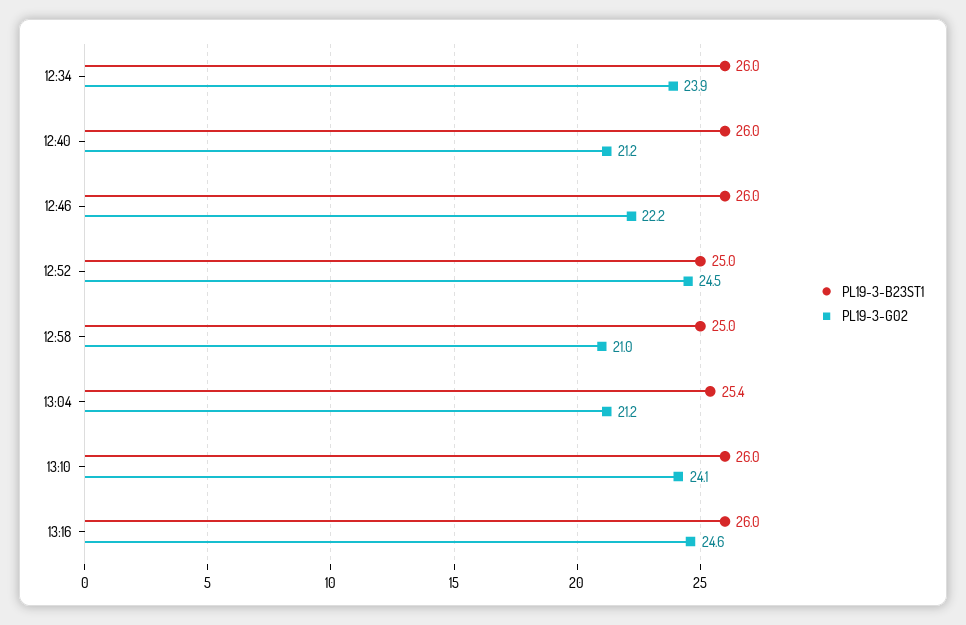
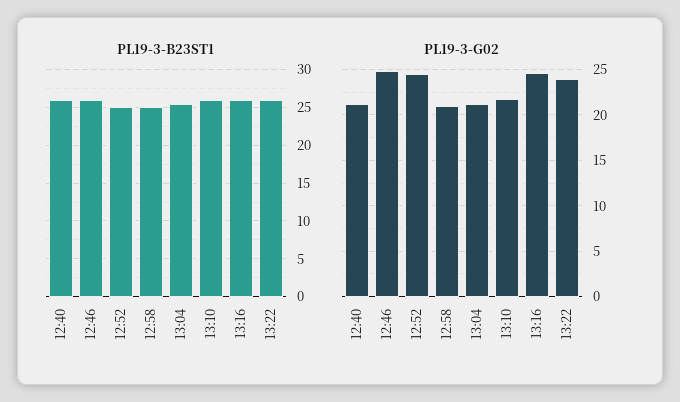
PL19-3-B23ST1, 12:34: 26 -> none
PL19-3-G02, 12:34: 23.9 -> none
PL19-3-G02, 12:46: 22.2 -> 25
PL19-3-G02, 13:10: 24.1 -> 22
PL19-3-B23ST1, 13:22: none -> 26
PL19-3-G02, 13:22: none -> 24

